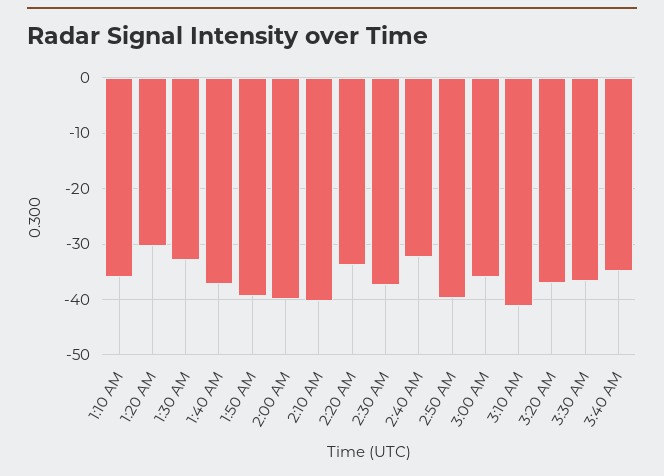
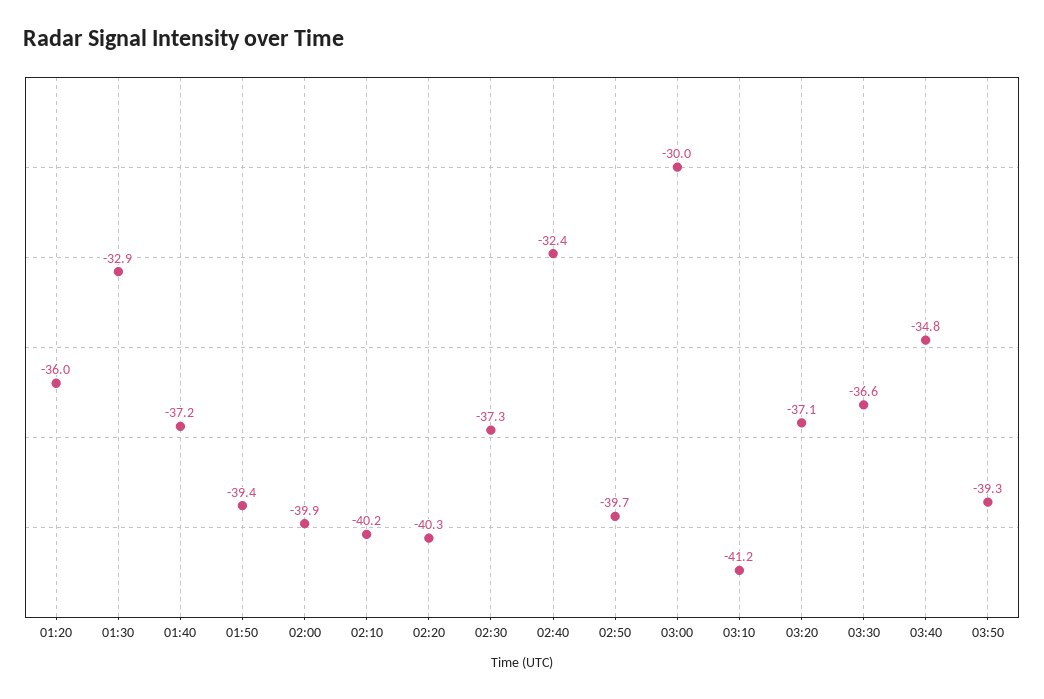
1:10 AM: -36 -> none
1:20 AM: -30 -> -36
2:20 AM: -34 -> -40.3
3:00 AM: -36 -> -30
03:50: none -> -39.3

